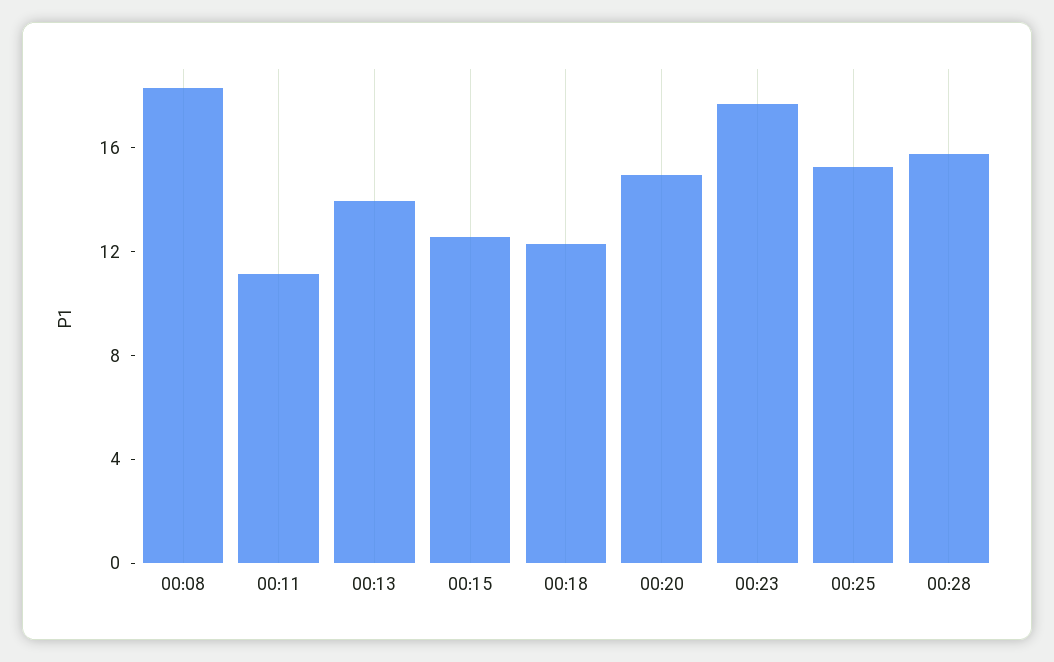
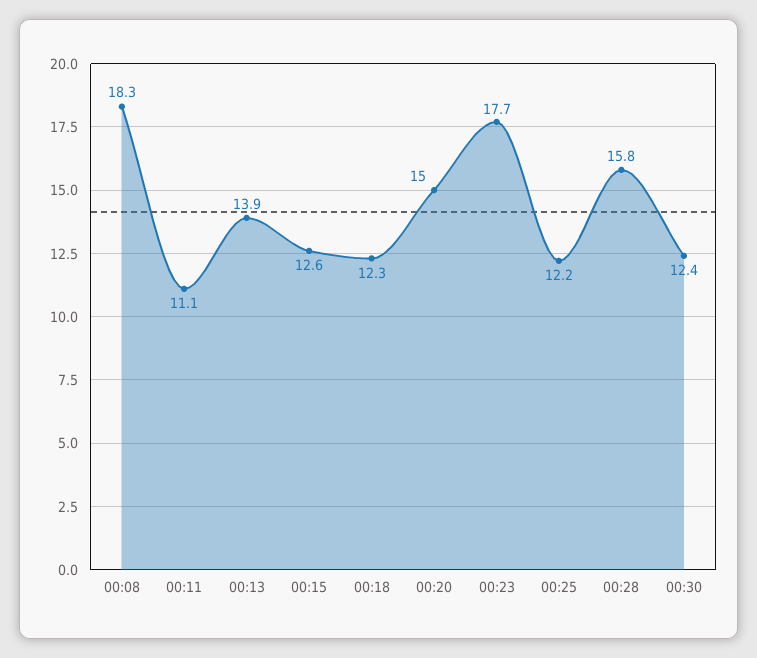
00:25: 15 -> 12.2
00:30: none -> 12.4

